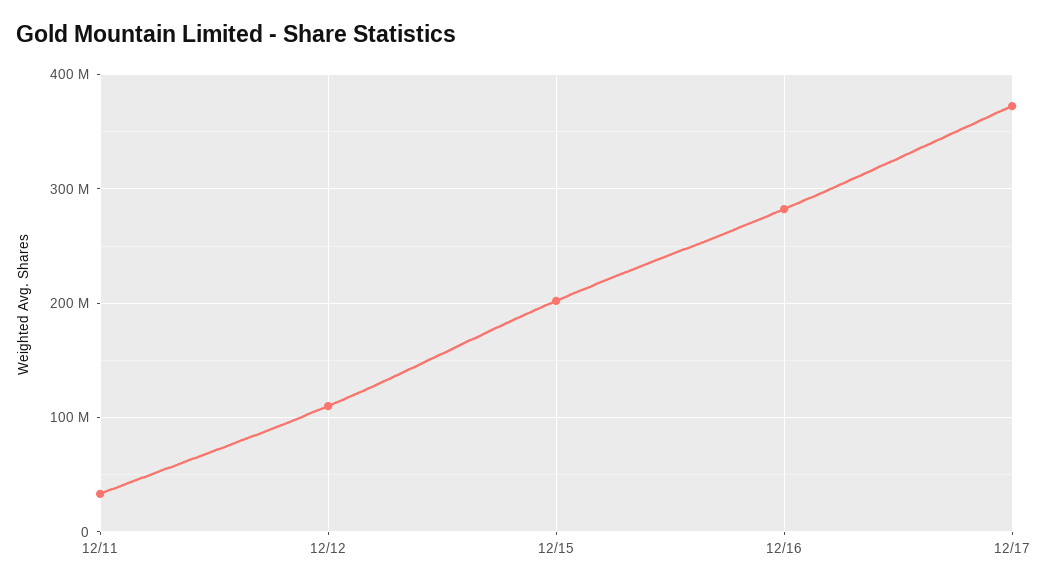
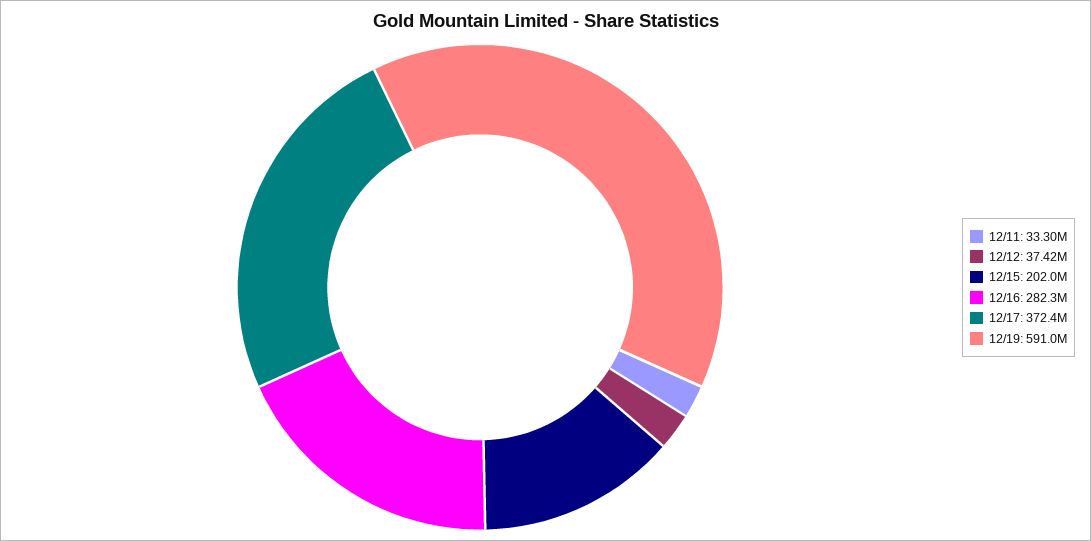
12/12: 110000000 -> 37420000
12/19: none -> 591000000

